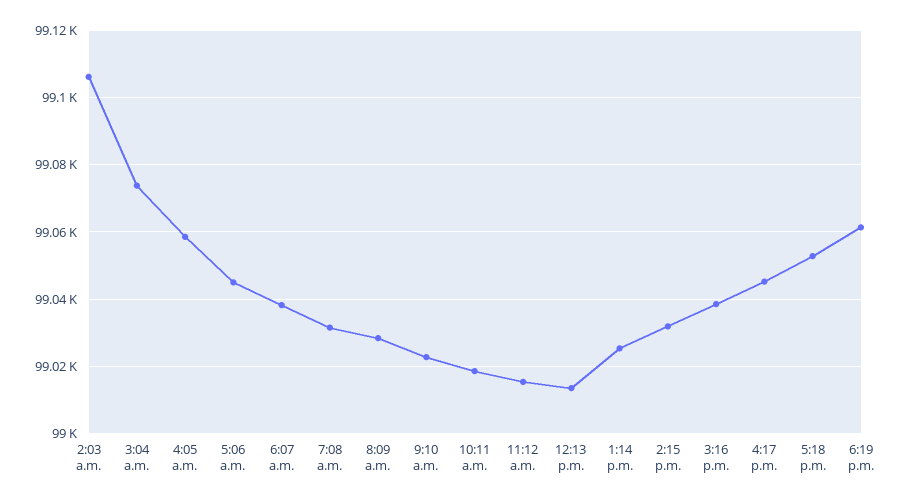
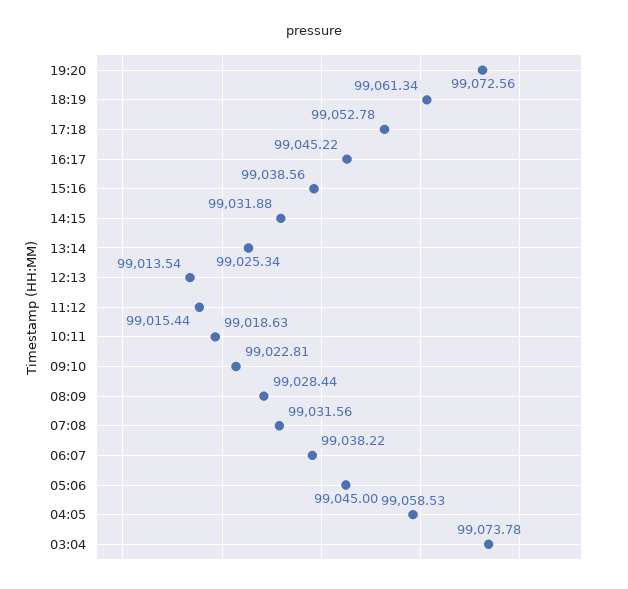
2:03 a.m.: 99106 -> none
19:20: none -> 99072.56

